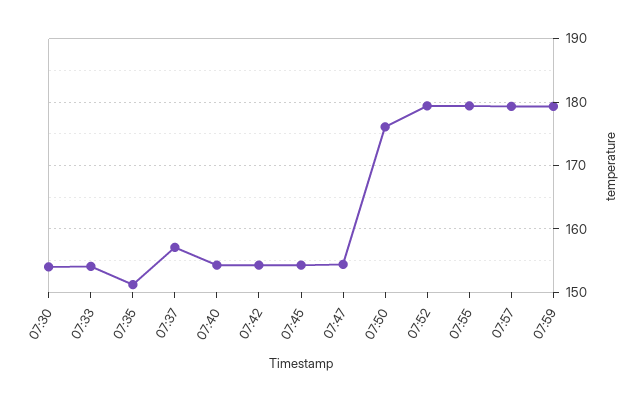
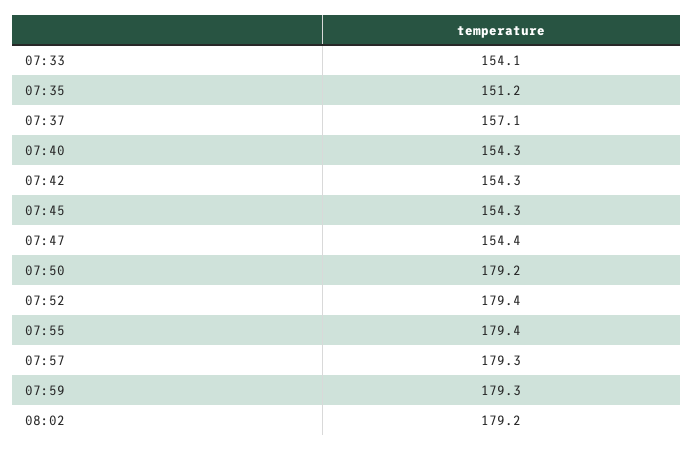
07:30: 154 -> none
07:50: 176 -> 179.2
08:02: none -> 179.2

